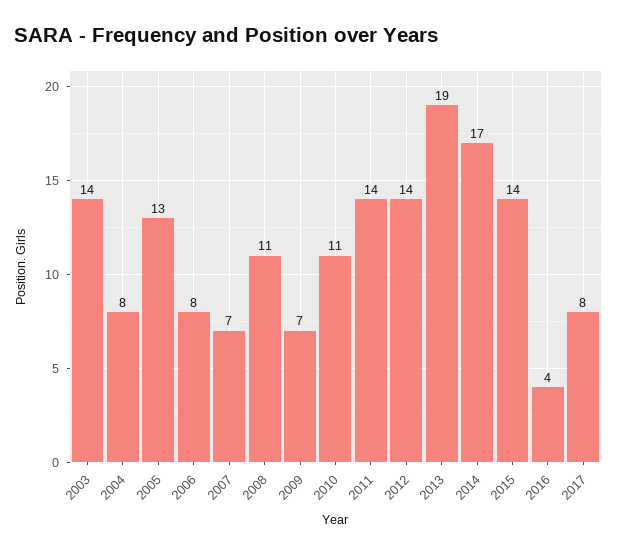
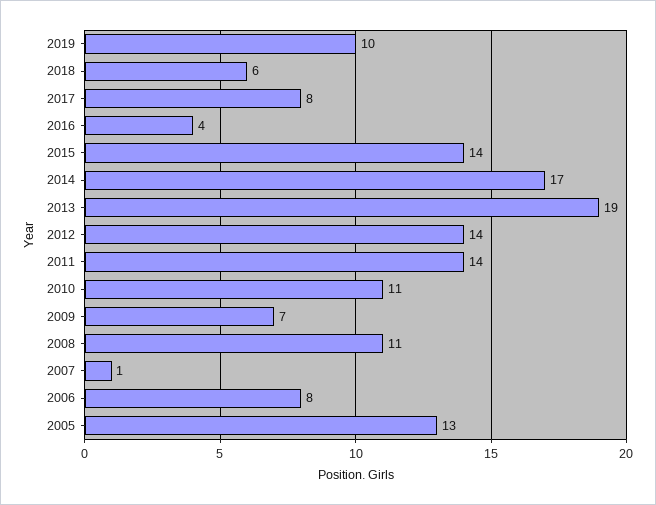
2003: 14 -> none
2004: 8 -> none
2007: 7 -> 1
2019: none -> 10
2018: none -> 6

